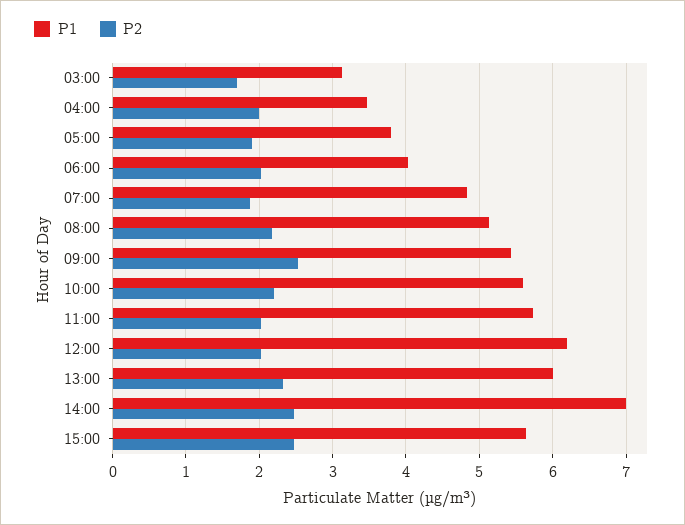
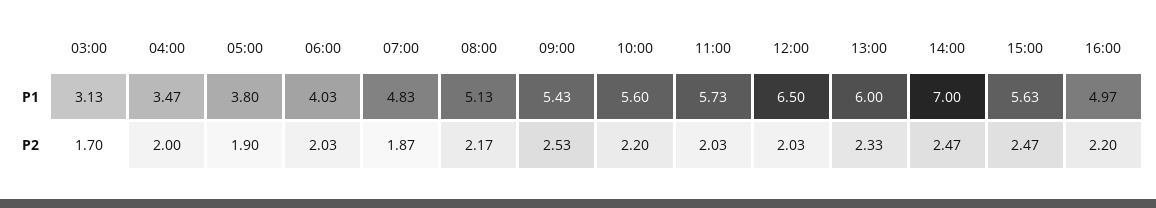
P1, 12:00: 6.2 -> 6.5
P1, 16:00: none -> 4.97
P2, 16:00: none -> 2.2

